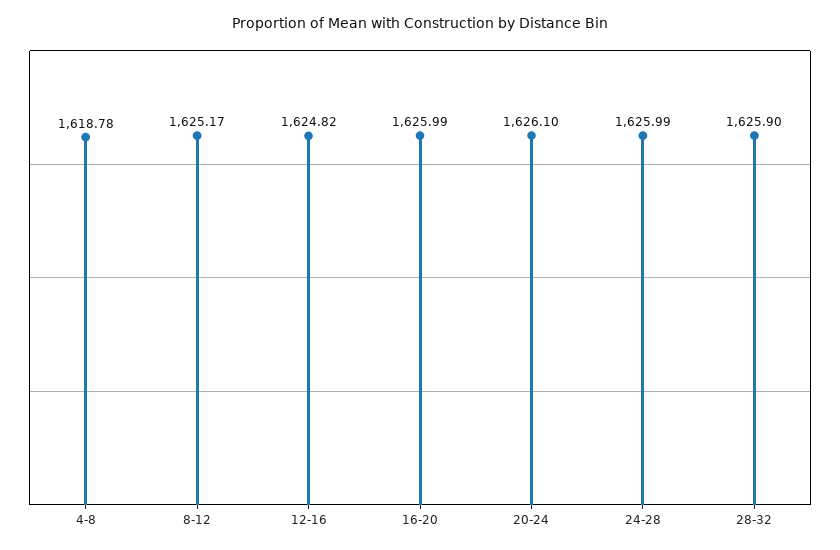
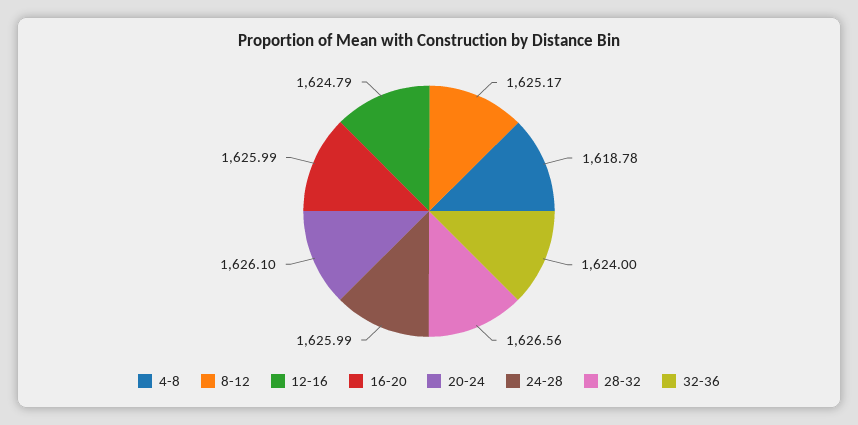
12-16: 1624.82 -> 1624.79
28-32: 1625.9 -> 1626.56
32-36: none -> 1624

